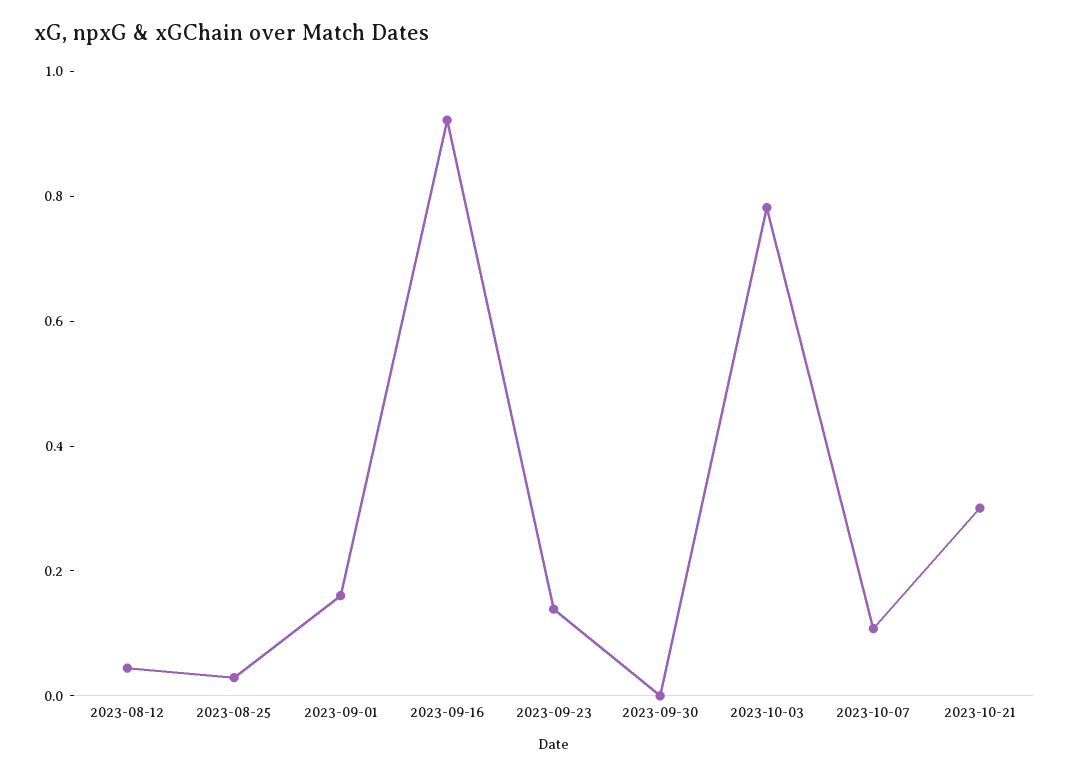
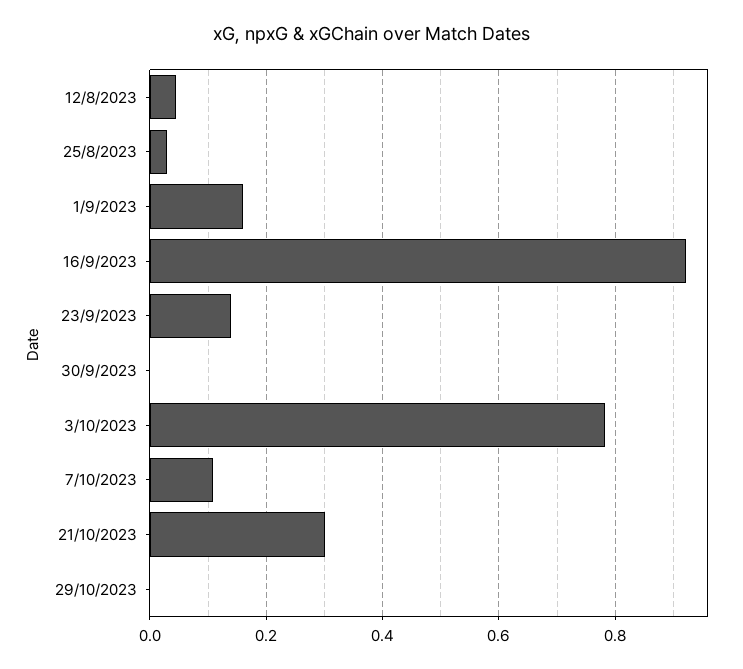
29/10/2023: none -> 0

